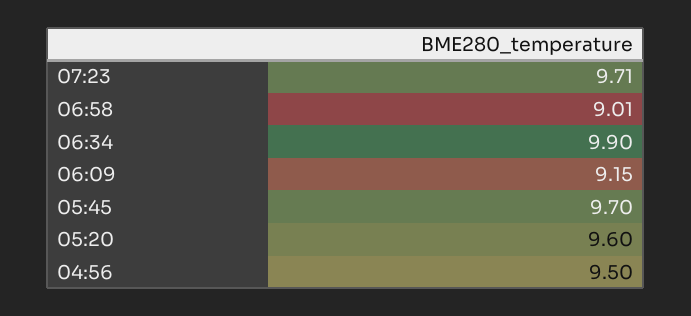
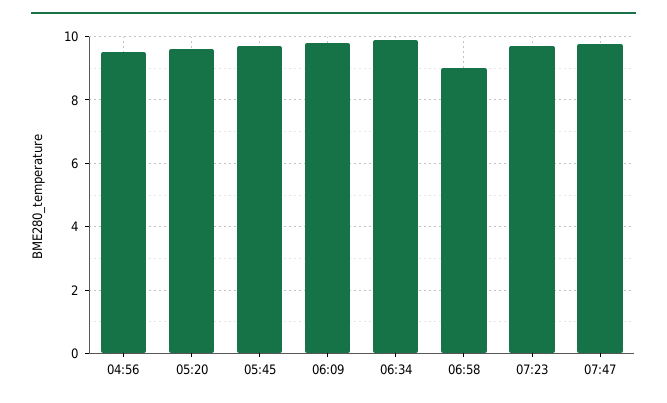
06:09: 9.15 -> 9.8
07:47: none -> 9.8

